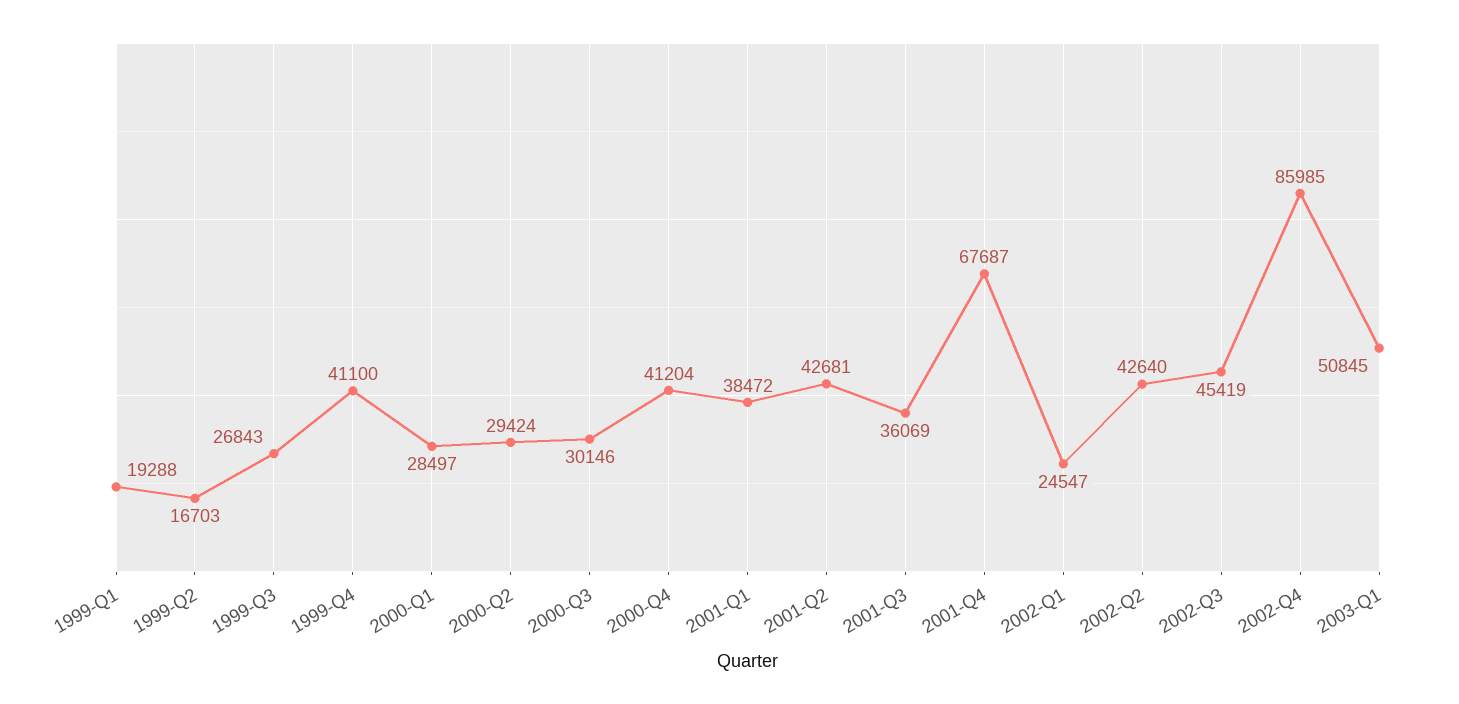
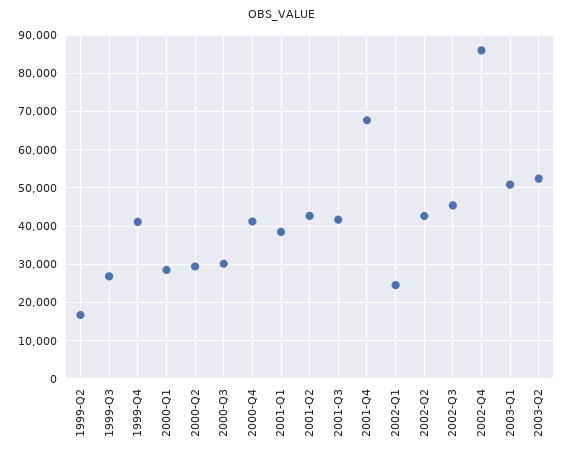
1999-Q1: 19288 -> none
2001-Q3: 36069 -> 42000
2003-Q2: none -> 52000

